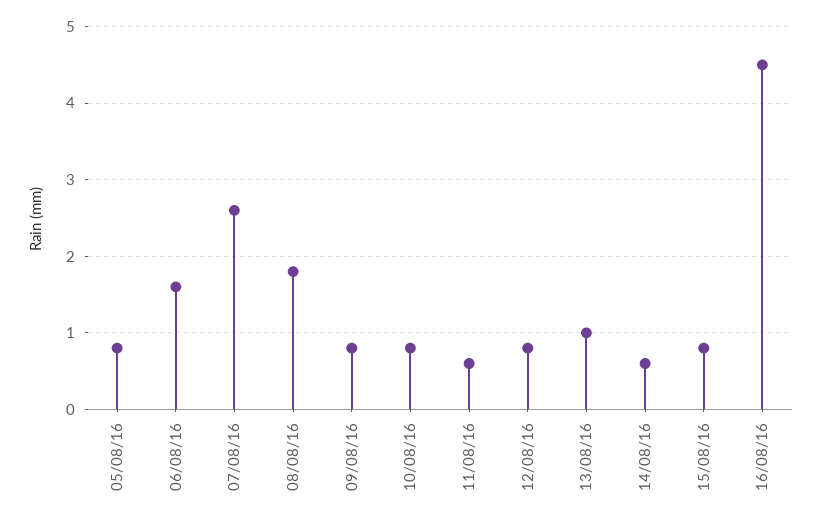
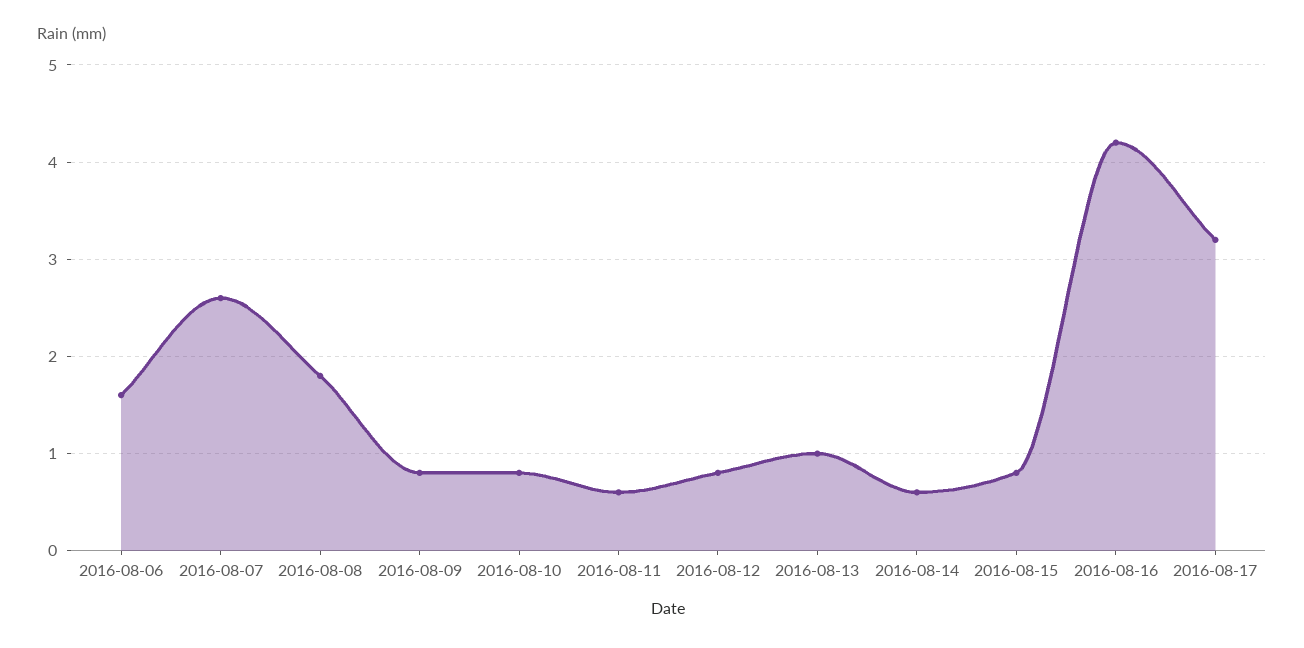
05/08/16: 0.8 -> none
16/08/16: 4.5 -> 4.2
2016-08-17: none -> 3.2

